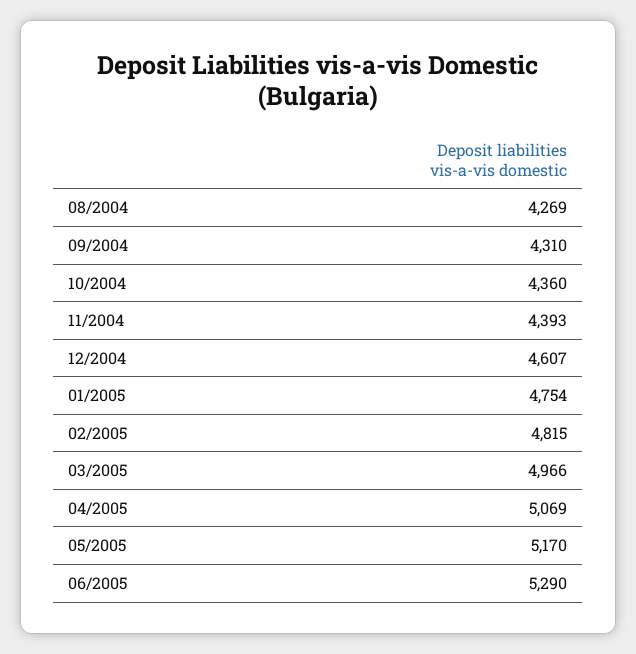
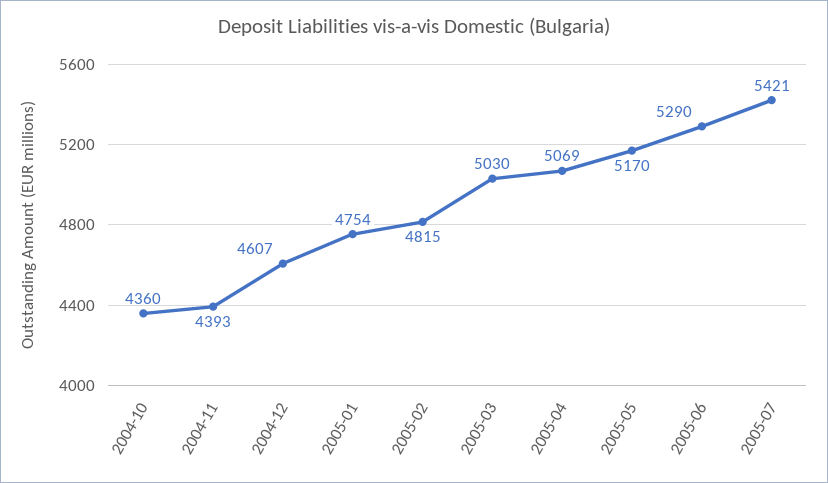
08/2004: 4269 -> none
09/2004: 4310 -> none
03/2005: 4966 -> 5030
2005-07: none -> 5421

